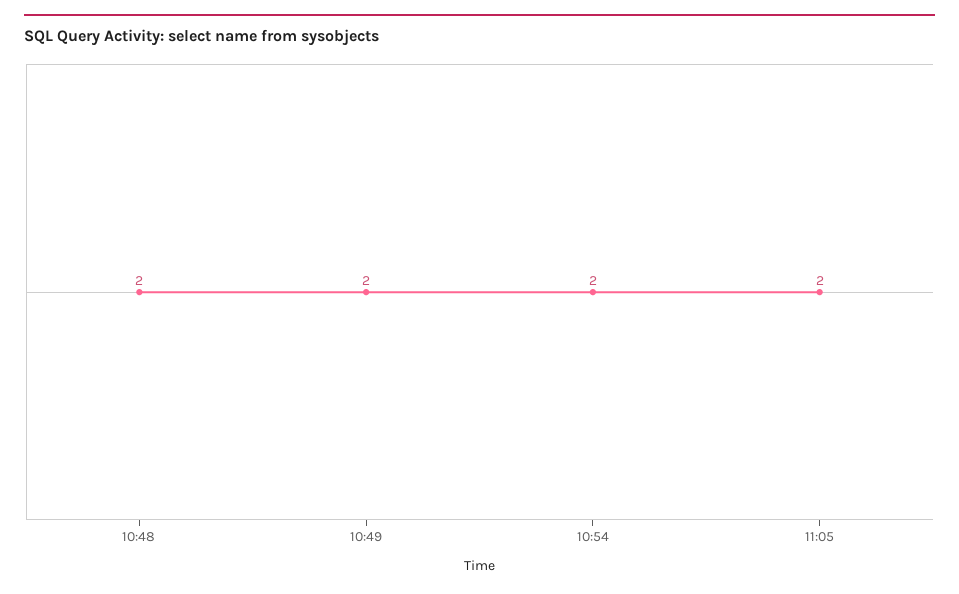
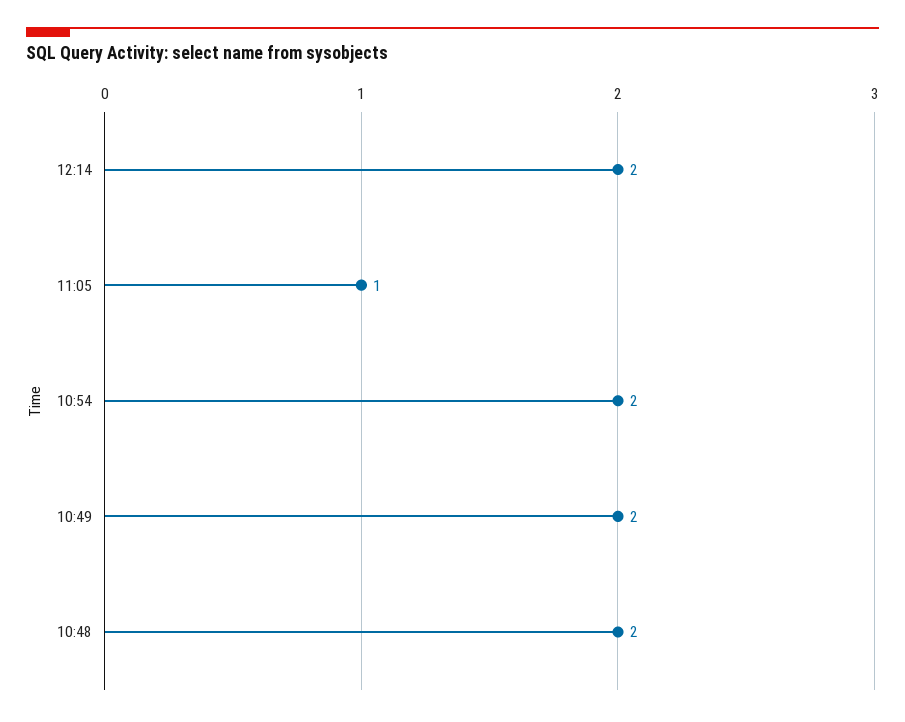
11:05: 2 -> 1
12:14: none -> 2

